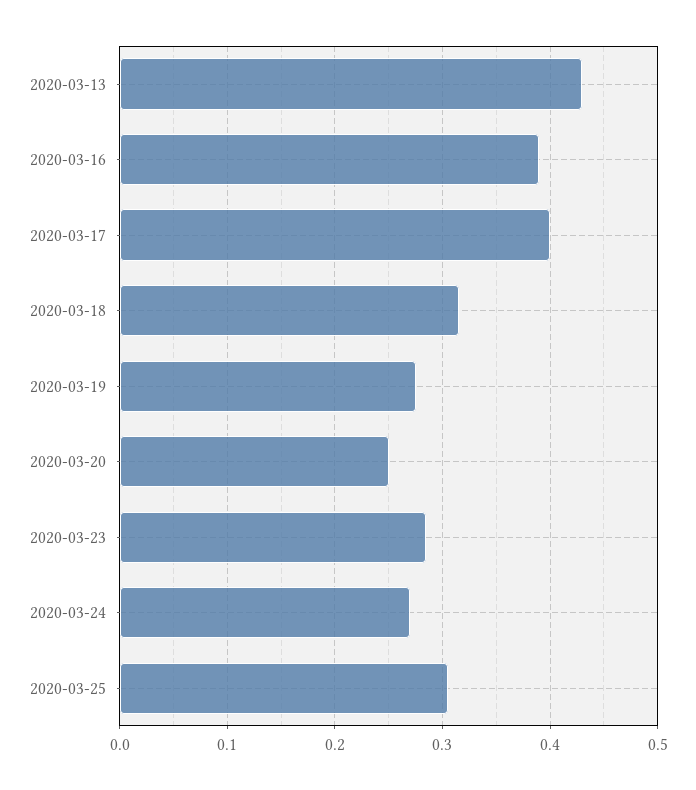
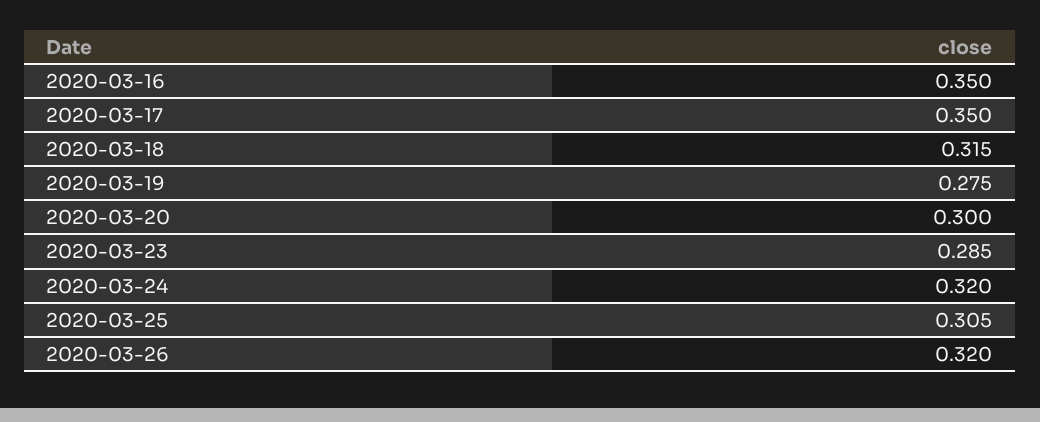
2020-03-13: 0.43 -> none
2020-03-16: 0.39 -> 0.35
2020-03-17: 0.4 -> 0.35
2020-03-20: 0.25 -> 0.3
2020-03-24: 0.27 -> 0.32
2020-03-26: none -> 0.32

